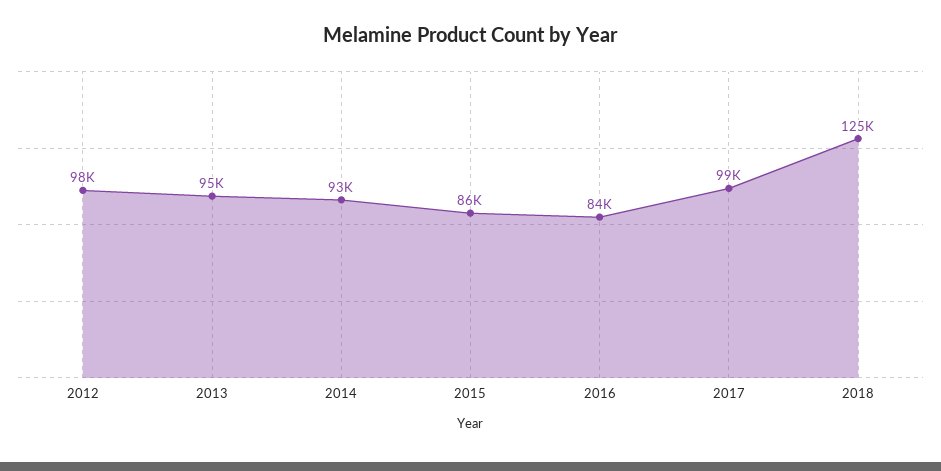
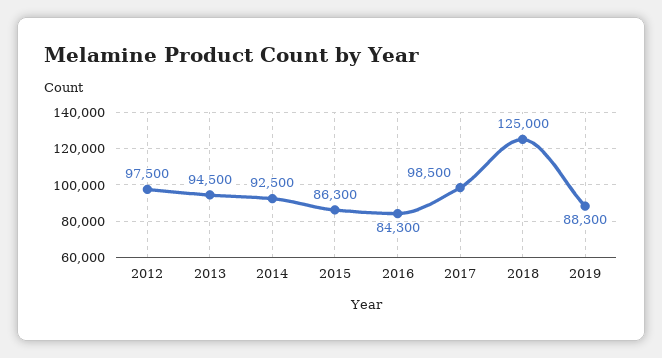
2019: none -> 88300

